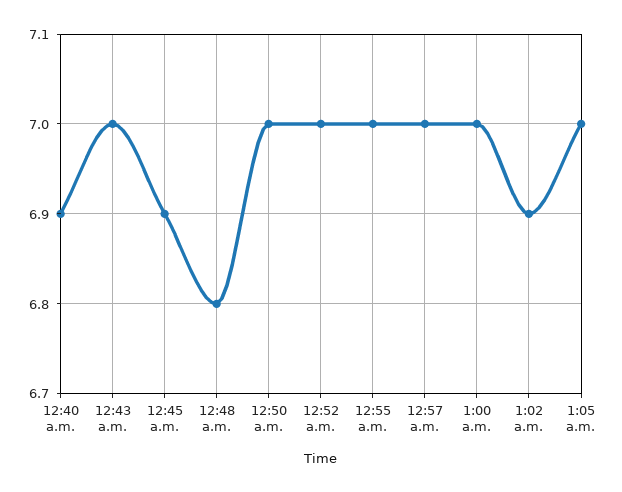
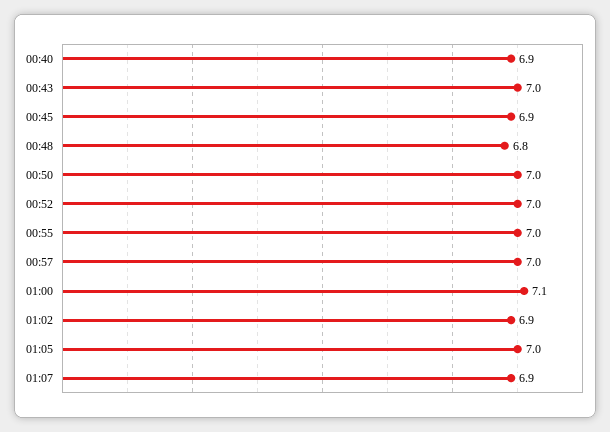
1:00 a.m.: 7 -> 7.1
01:07: none -> 6.9

